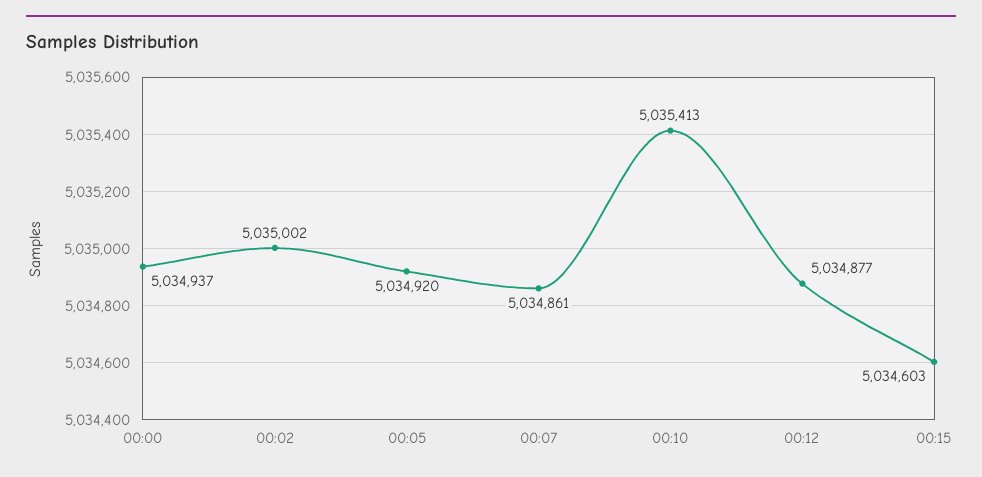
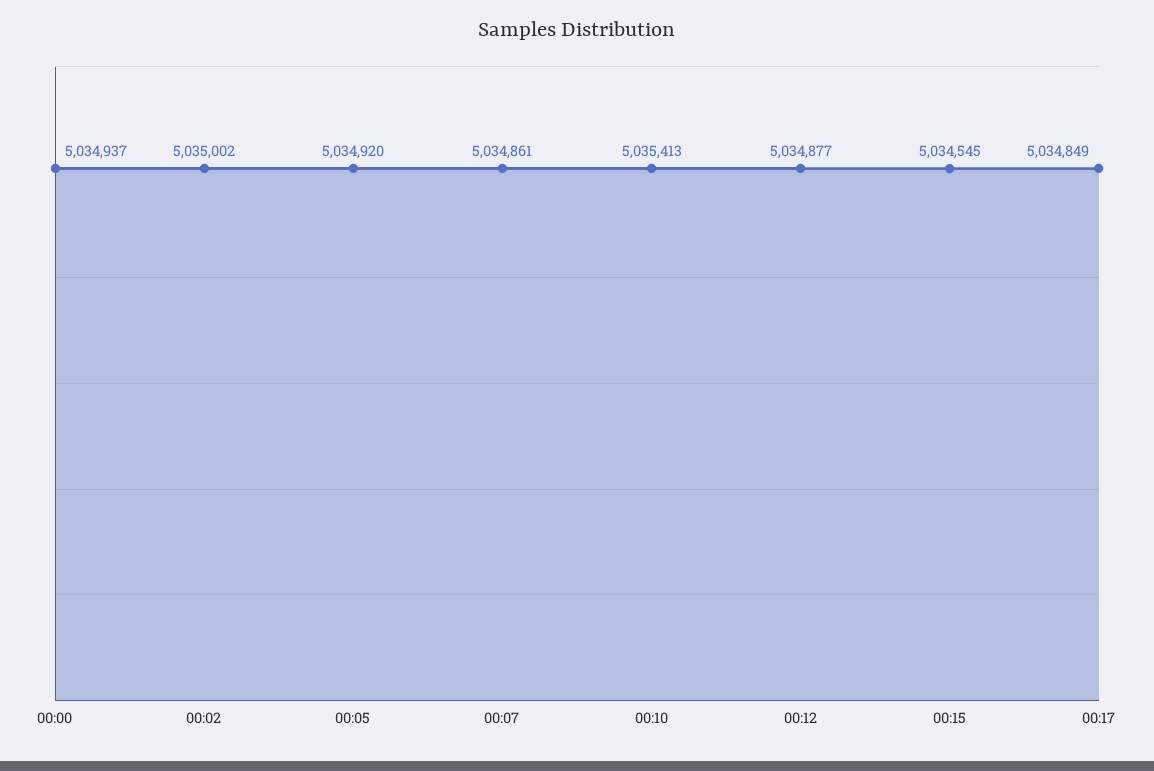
00:15: 5034603 -> 5034545
00:17: none -> 5034849

